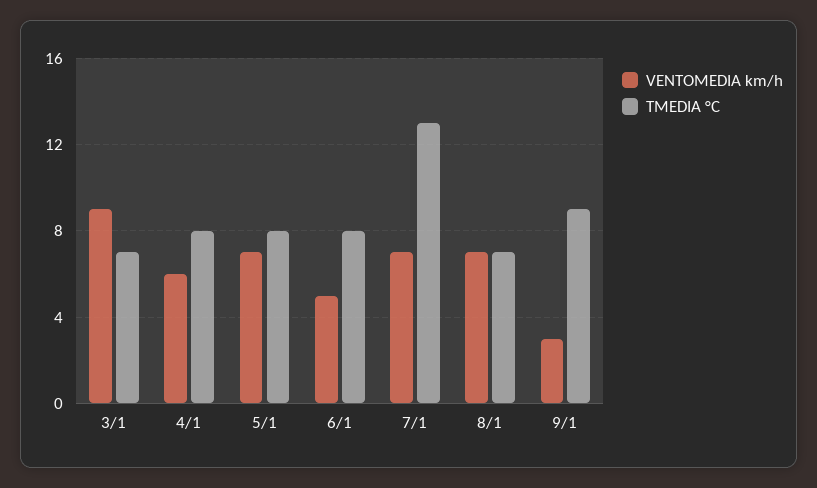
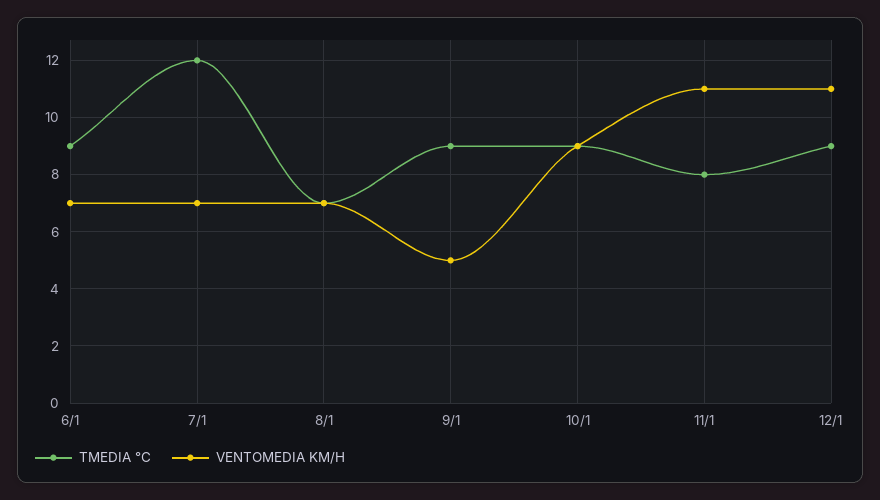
VENTOMEDIA km/h, 3/1: 9 -> none
TMEDIA °C, 3/1: 7 -> none
VENTOMEDIA km/h, 4/1: 6 -> none
TMEDIA °C, 4/1: 8 -> none
VENTOMEDIA km/h, 5/1: 7 -> none
TMEDIA °C, 5/1: 8 -> none
VENTOMEDIA km/h, 6/1: 5 -> 7
TMEDIA °C, 6/1: 8 -> 9
TMEDIA °C, 7/1: 13 -> 12
VENTOMEDIA km/h, 9/1: 3 -> 5
TMEDIA °C, 10/1: none -> 9
VENTOMEDIA km/h, 10/1: none -> 9
TMEDIA °C, 11/1: none -> 8
VENTOMEDIA km/h, 11/1: none -> 11
TMEDIA °C, 12/1: none -> 9
VENTOMEDIA km/h, 12/1: none -> 11

